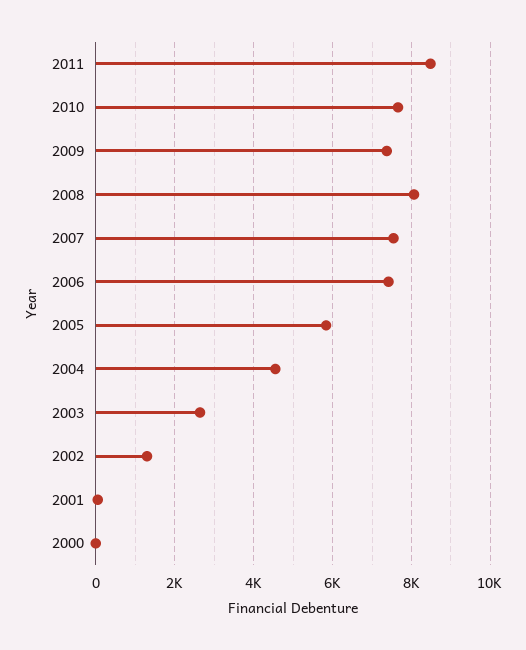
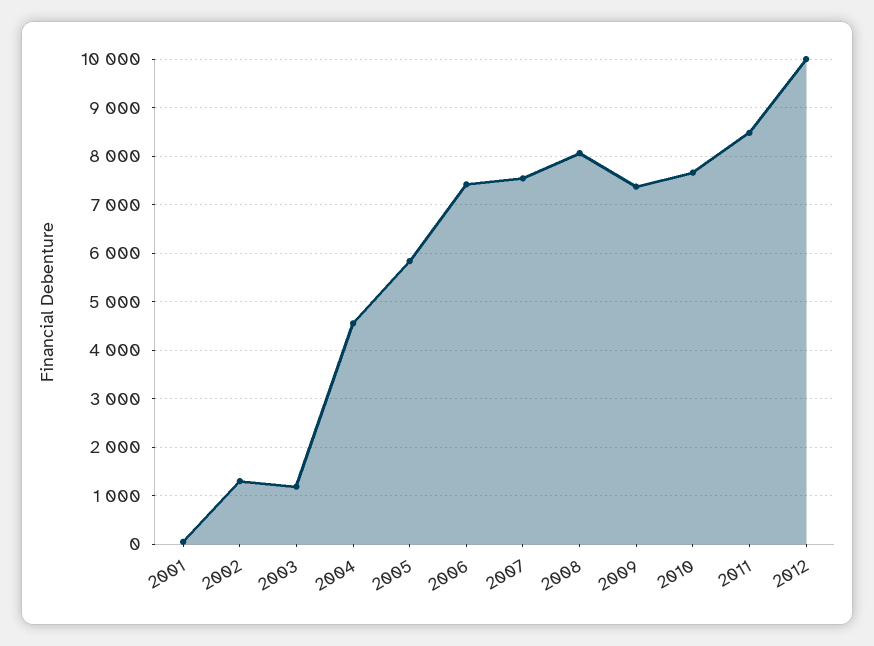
2003: 2600 -> 1200
2000: 0 -> none
2012: none -> 10000

